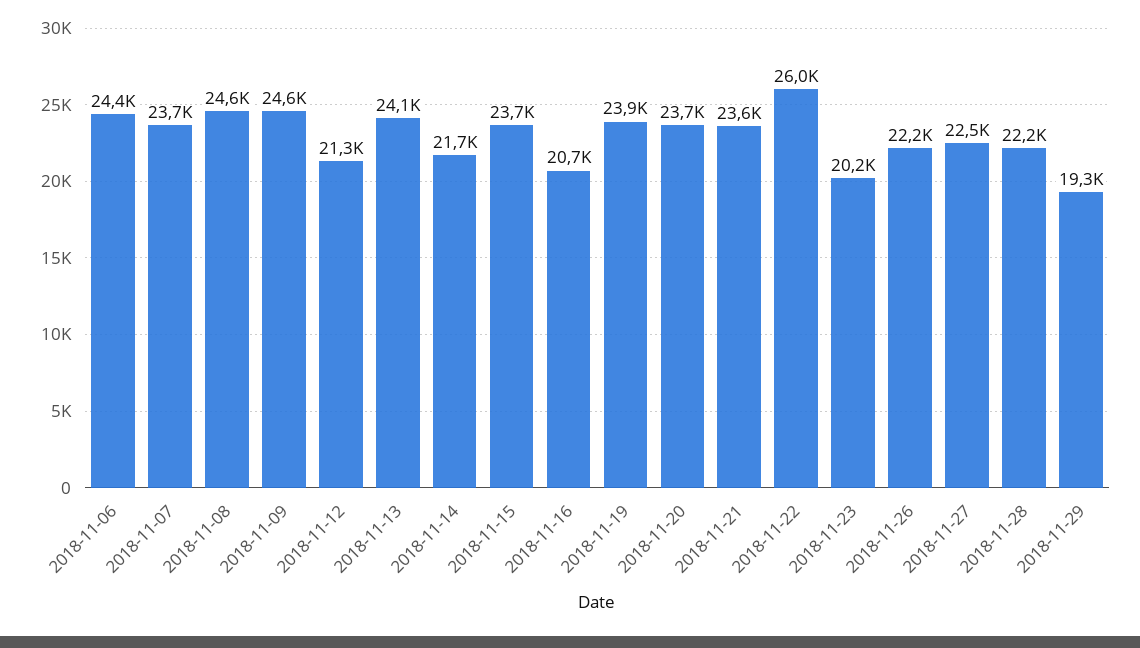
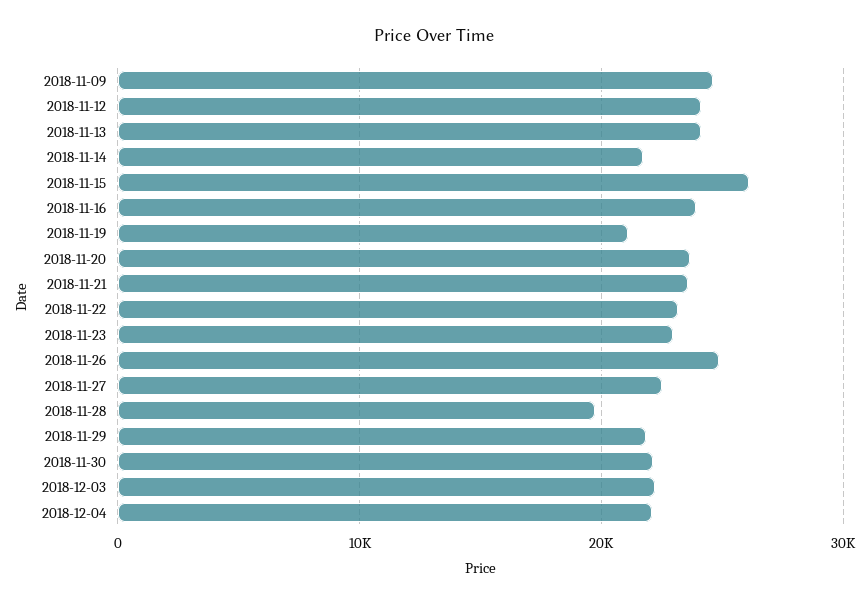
2018-11-06: 24400 -> none
2018-11-07: 23700 -> none
2018-11-08: 24600 -> none
2018-11-12: 21300 -> 24000
2018-11-15: 23700 -> 26000
2018-11-16: 20700 -> 24000
2018-11-19: 23900 -> 21000
2018-11-22: 26000 -> 23000
2018-11-23: 20200 -> 23000
2018-11-26: 22200 -> 25000
2018-11-28: 22200 -> 20000
2018-11-29: 19300 -> 22000
2018-11-30: none -> 22000
2018-12-03: none -> 22000
2018-12-04: none -> 22000

